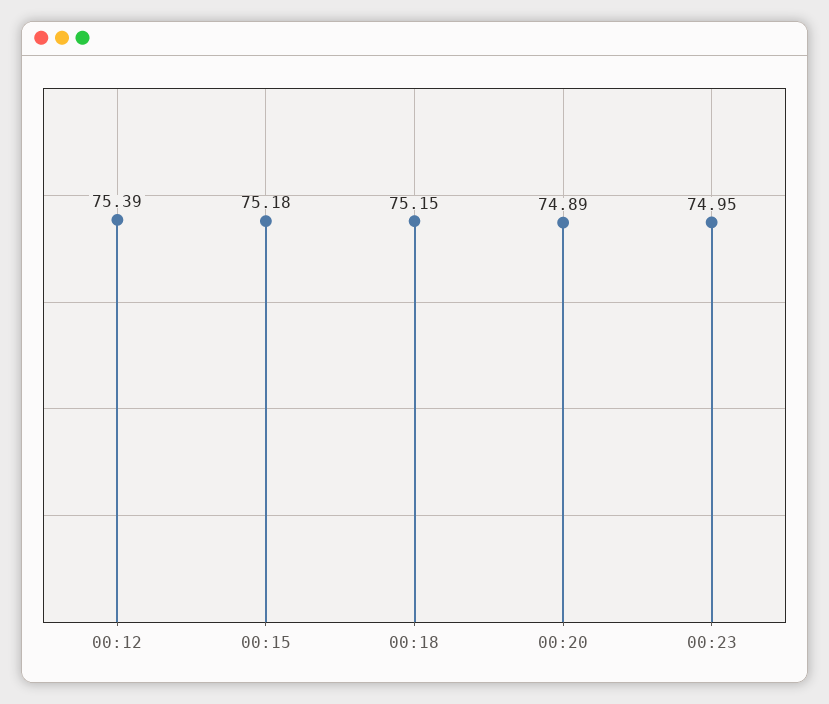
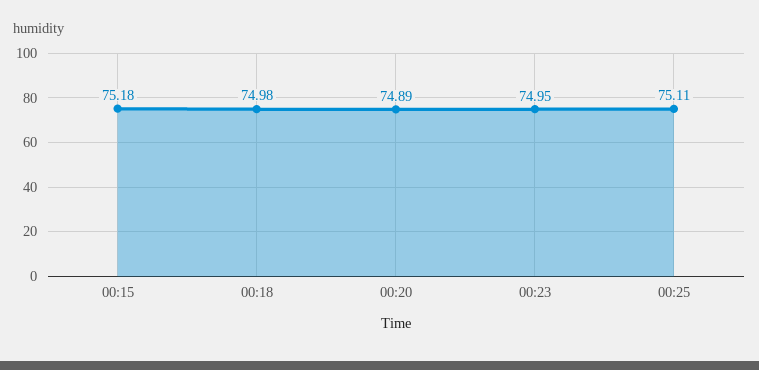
00:12: 75.39 -> none
00:18: 75.15 -> 74.98
00:25: none -> 75.11

